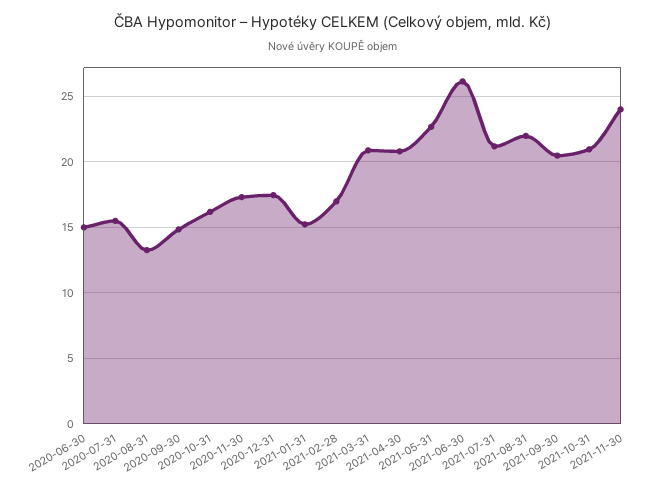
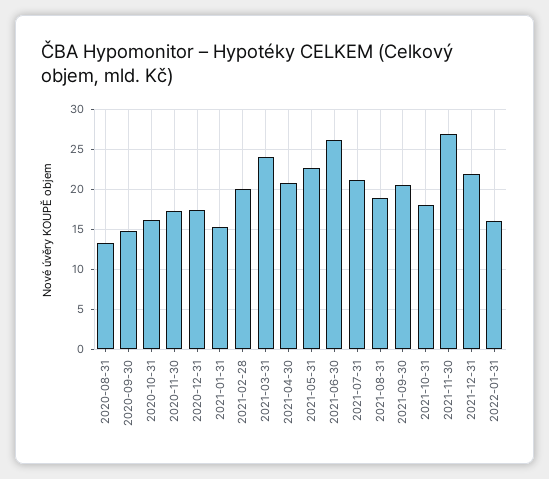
2020-06-30: 15 -> none
2020-07-31: 15.5 -> none
2021-02-28: 17 -> 20
2021-03-31: 21 -> 24
2021-08-31: 22 -> 19
2021-10-31: 21 -> 18
2021-11-30: 24 -> 27
2021-12-31: none -> 22
2022-01-31: none -> 16

